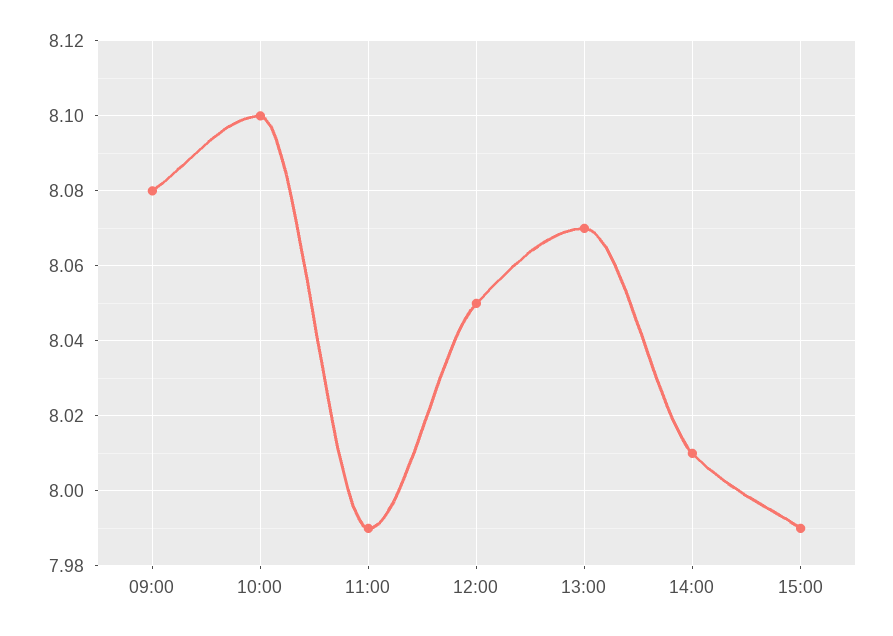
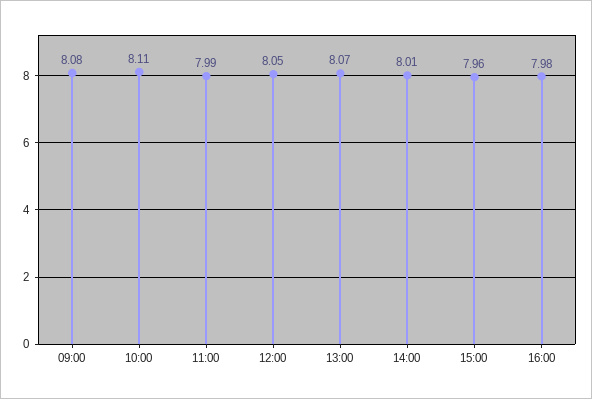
10:00: 8.1 -> 8.11
15:00: 7.99 -> 7.96
16:00: none -> 7.98

